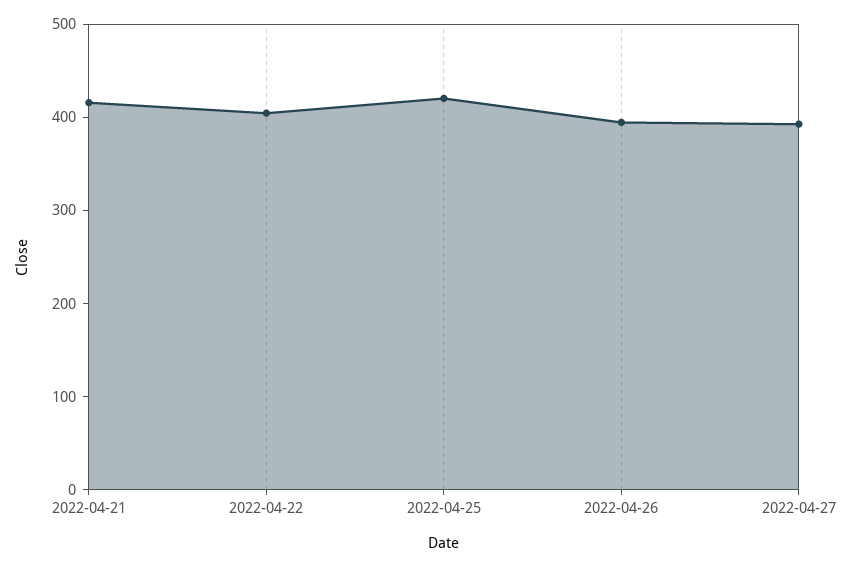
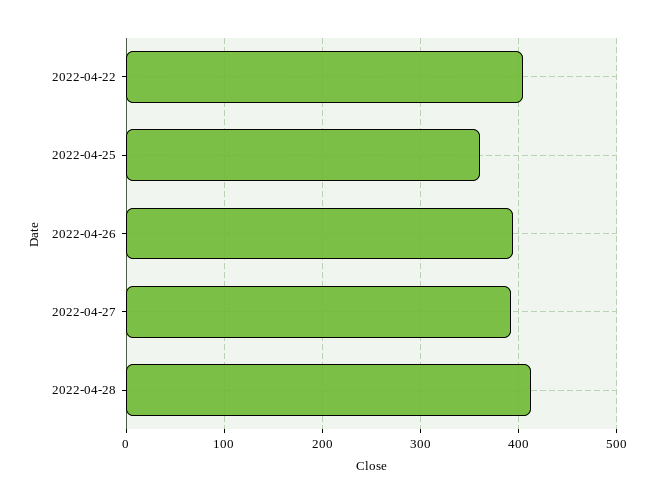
2022-04-21: 420 -> none
2022-04-25: 420 -> 360
2022-04-28: none -> 410

